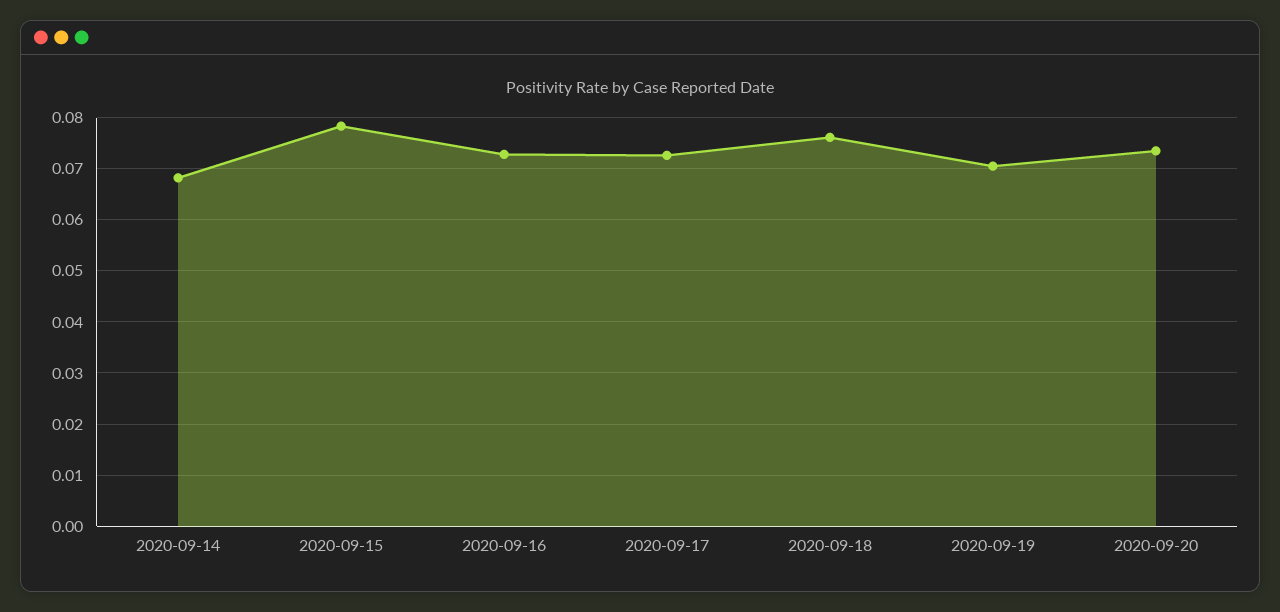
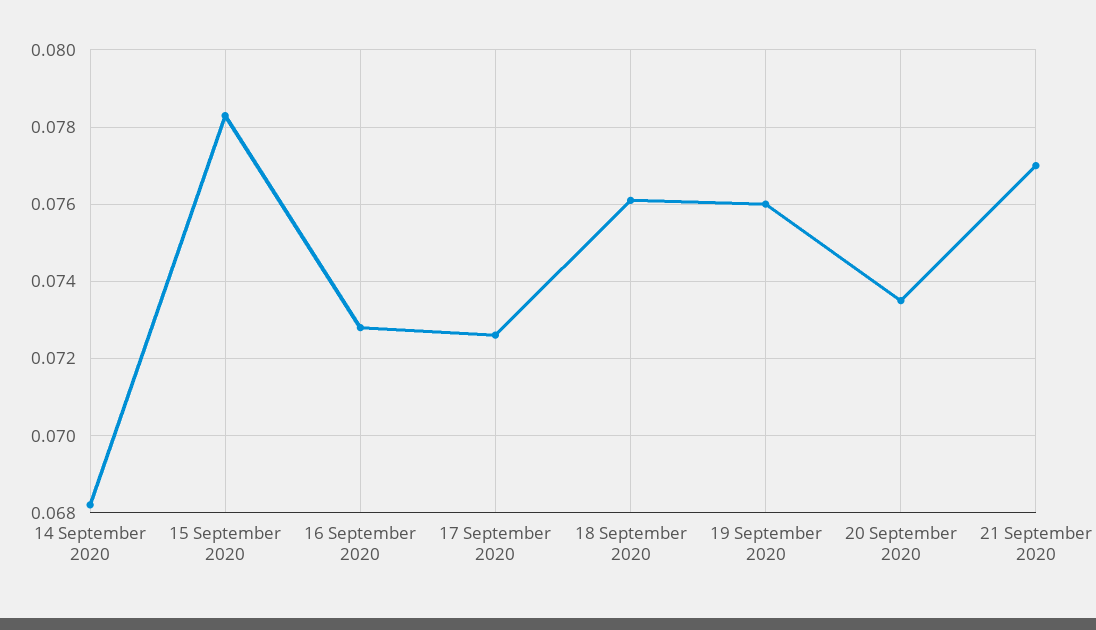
2020-09-19: 0.07 -> 0.076
21 September 2020: none -> 0.077

